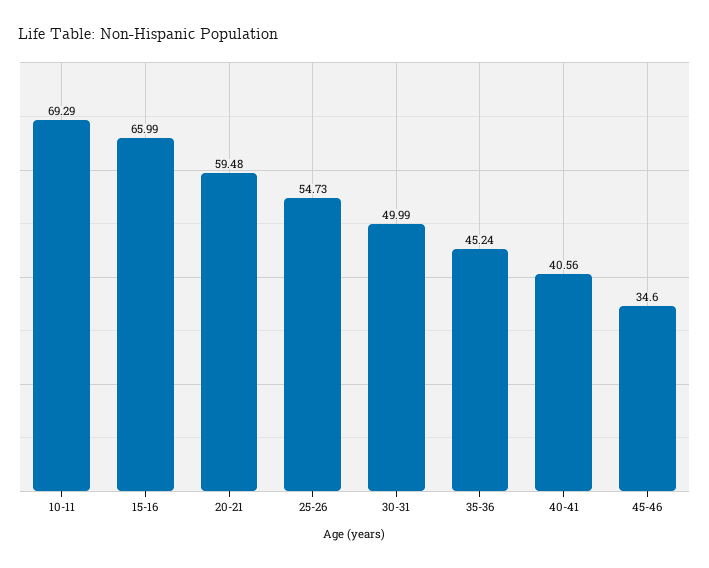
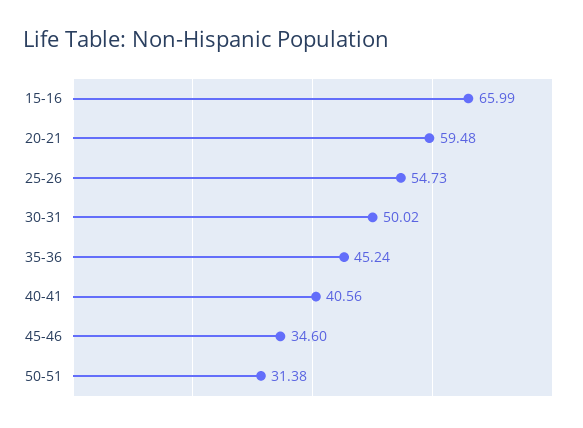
10-11: 69.29 -> none
30-31: 49.99 -> 50.02
50-51: none -> 31.38

